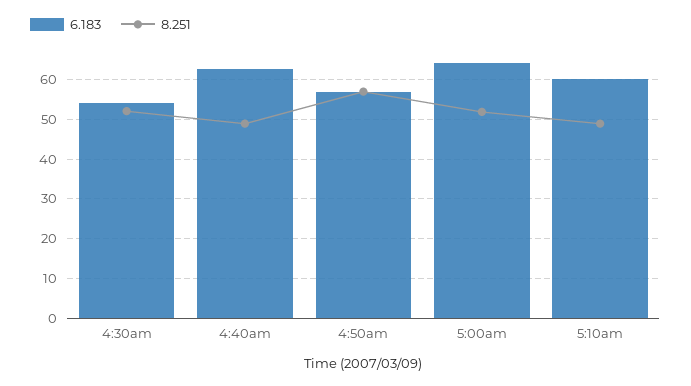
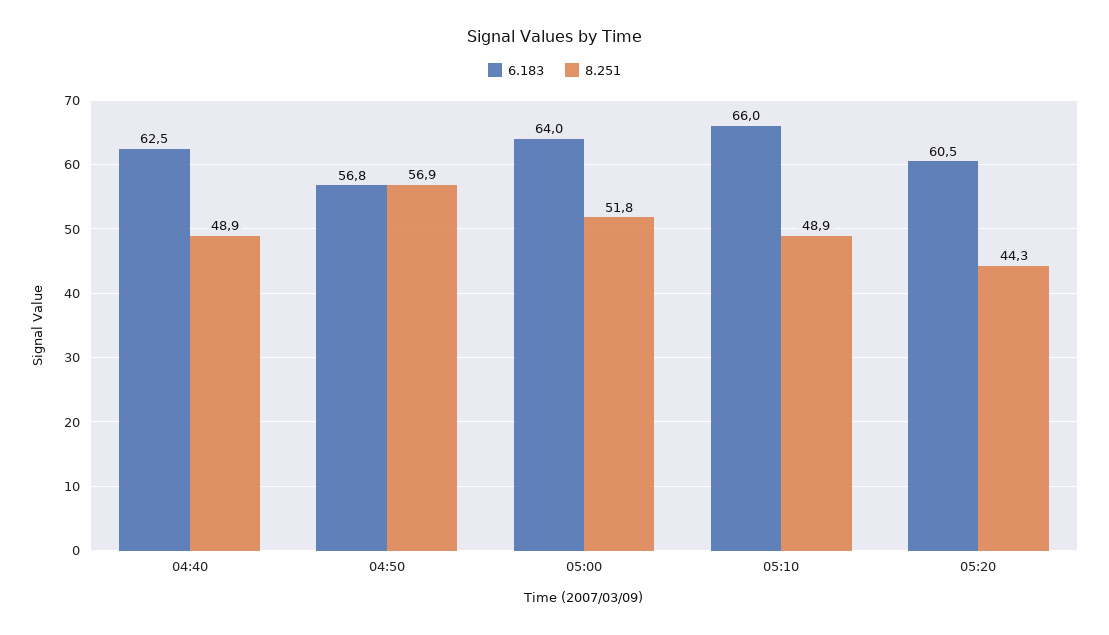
6.183, 4:30am: 54 -> none
8.251, 4:30am: 52 -> none
6.183, 5:10am: 60 -> 66
6.183, 05:20: none -> 60.5
8.251, 05:20: none -> 44.3

